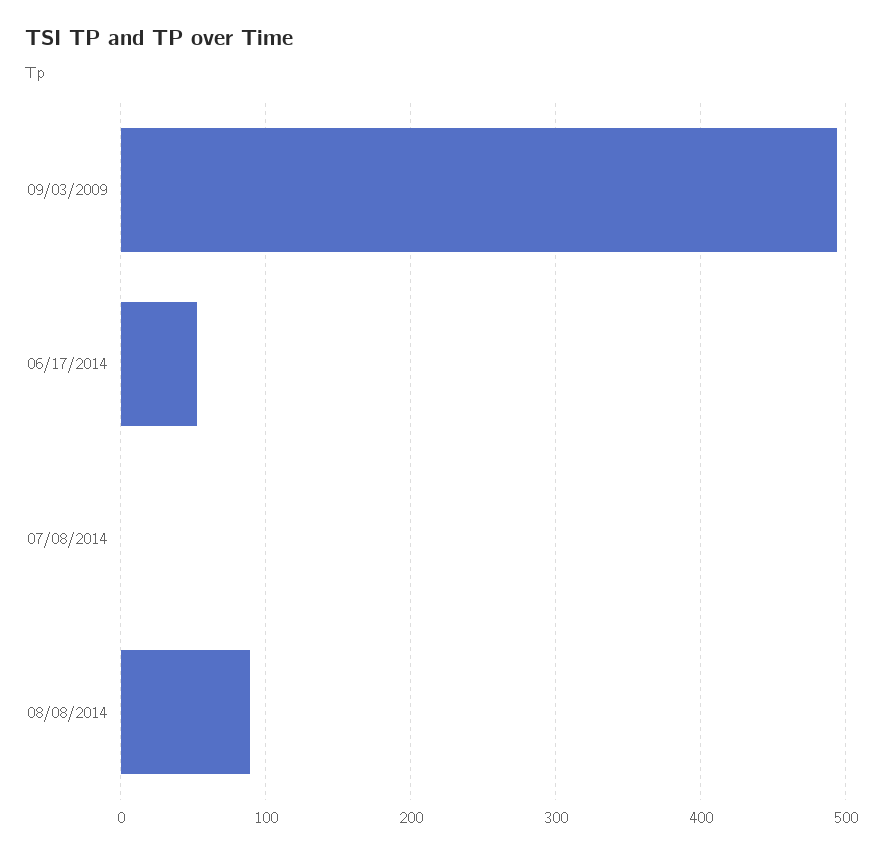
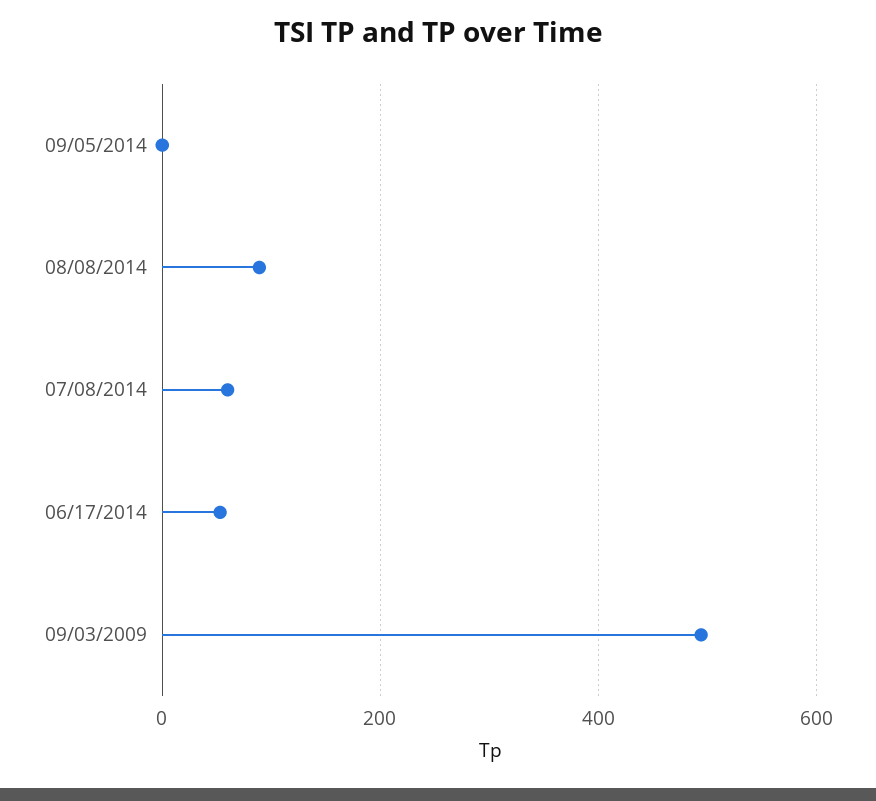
07/08/2014: 0 -> 60
09/05/2014: none -> 0

